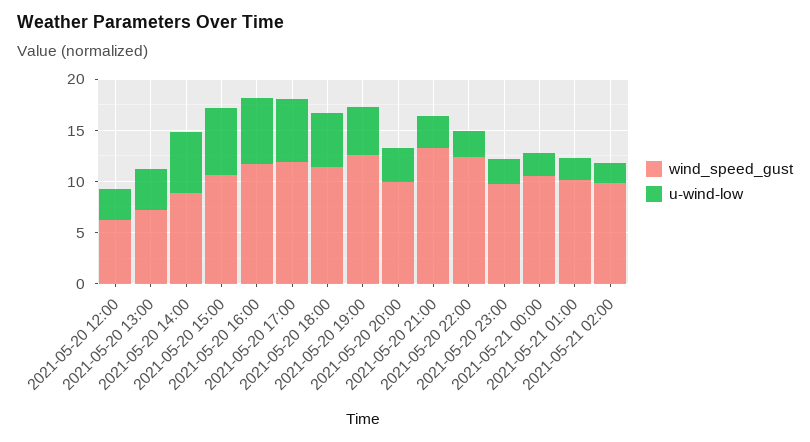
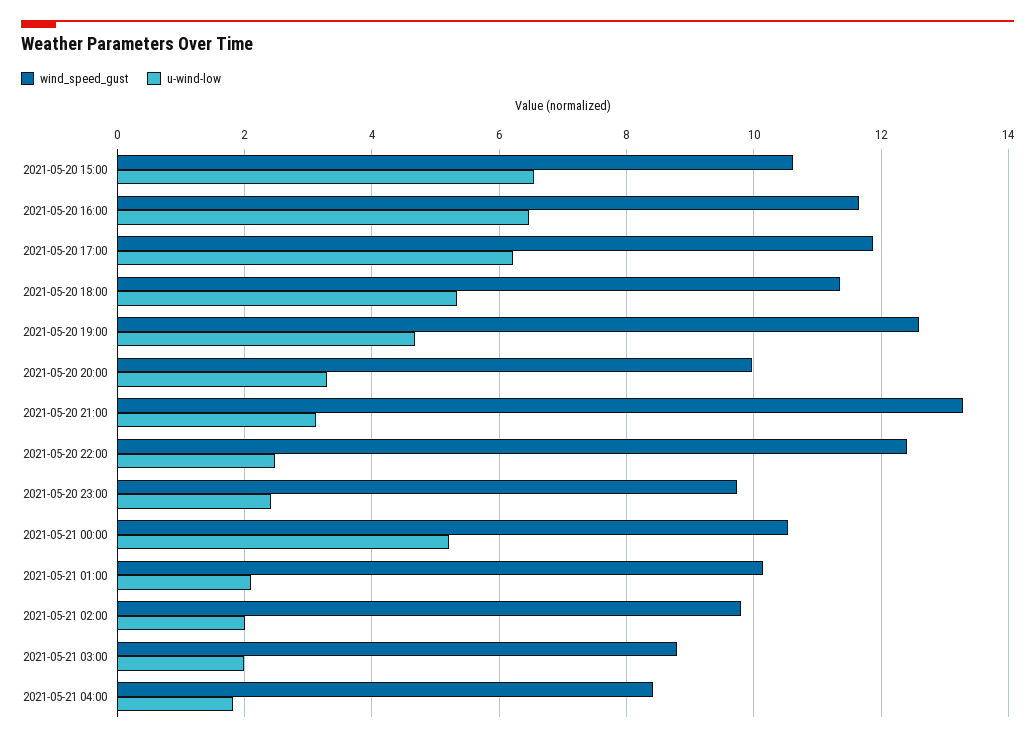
wind_speed_gust, 2021-05-20 12:00: 6 -> none
u-wind-low, 2021-05-20 12:00: 3 -> none
wind_speed_gust, 2021-05-20 13:00: 7 -> none
u-wind-low, 2021-05-20 13:00: 4 -> none
wind_speed_gust, 2021-05-20 14:00: 9 -> none
u-wind-low, 2021-05-20 14:00: 6 -> none
u-wind-low, 2021-05-21 00:00: 2 -> 5.2
wind_speed_gust, 2021-05-21 03:00: none -> 8.8
u-wind-low, 2021-05-21 03:00: none -> 2
wind_speed_gust, 2021-05-21 04:00: none -> 8.4
u-wind-low, 2021-05-21 04:00: none -> 1.8

